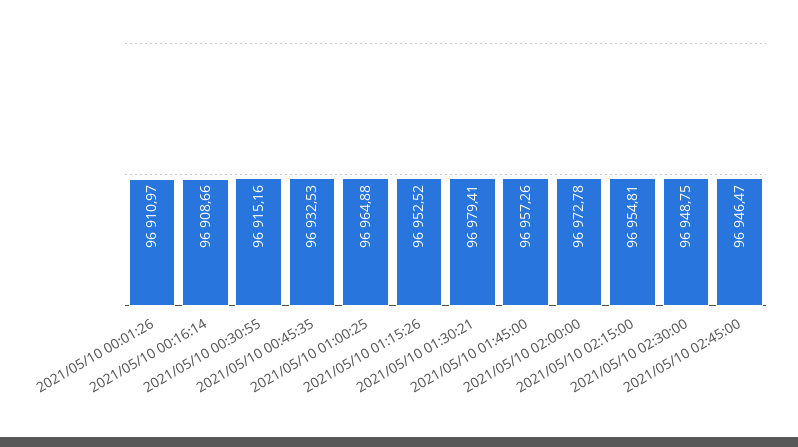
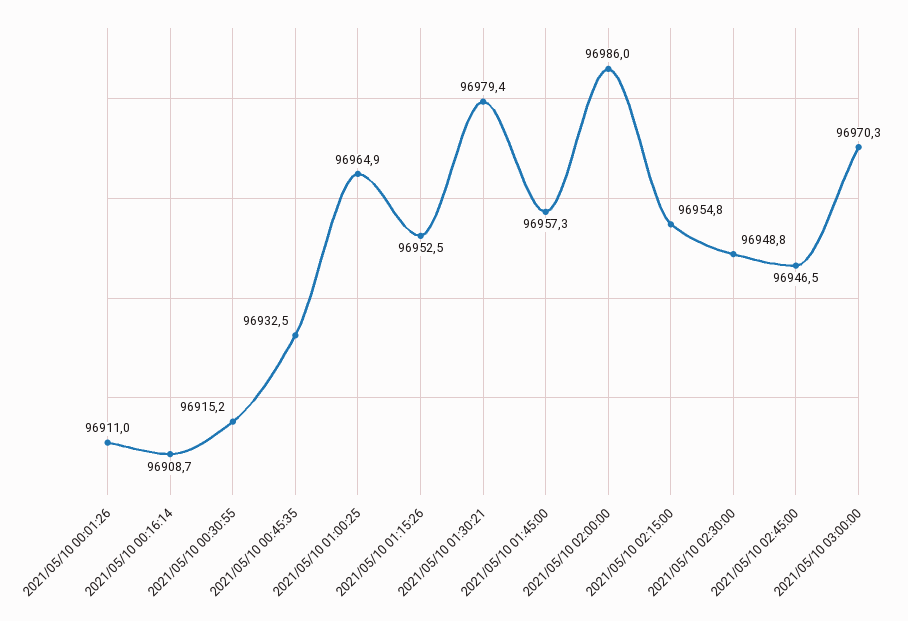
2021/05/10 02:00:00: 96972.78 -> 96986
2021/05/10 03:00:00: none -> 96970.3

